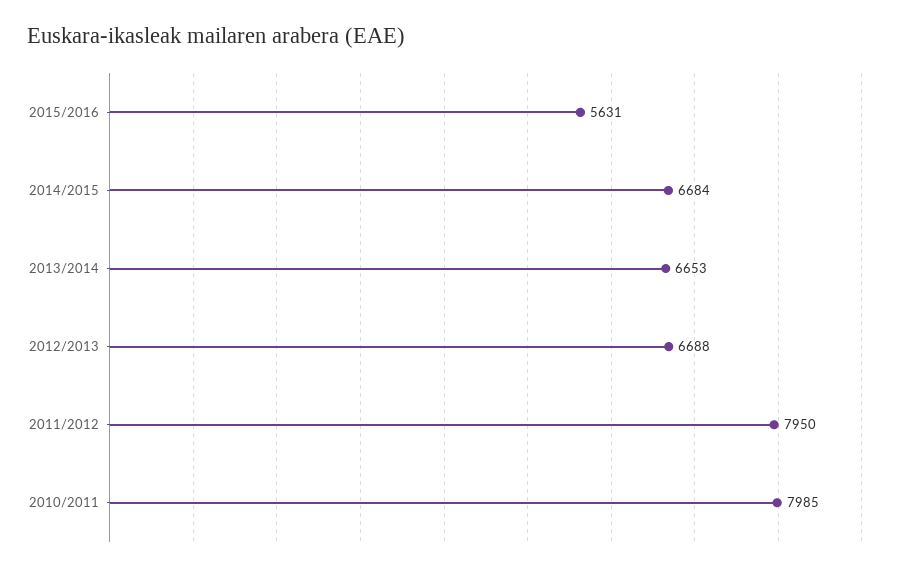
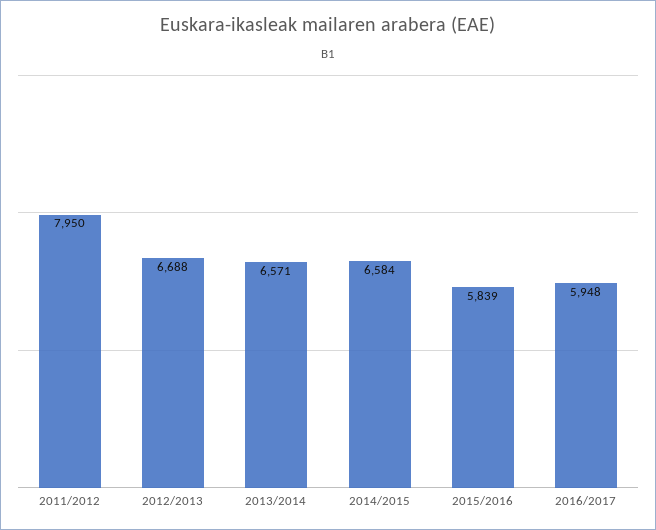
2015/2016: 5631 -> 5839
2014/2015: 6684 -> 6584
2013/2014: 6653 -> 6571
2010/2011: 7985 -> none
2016/2017: none -> 5948

